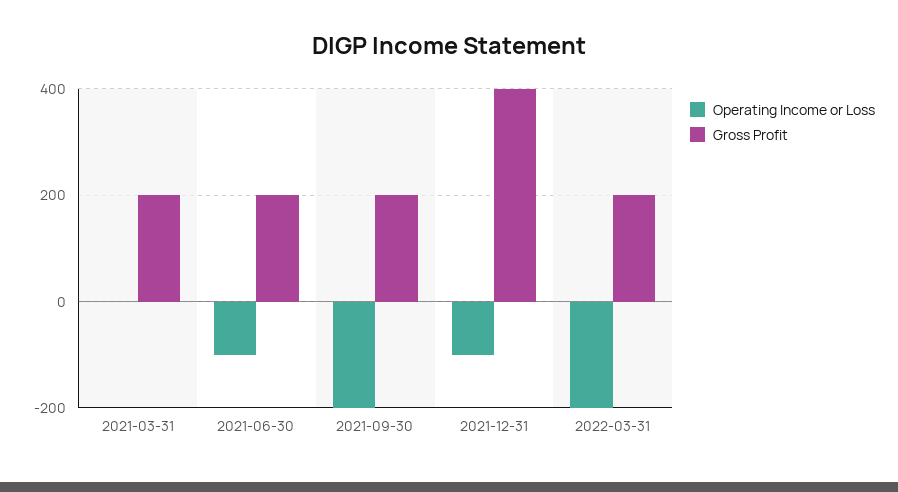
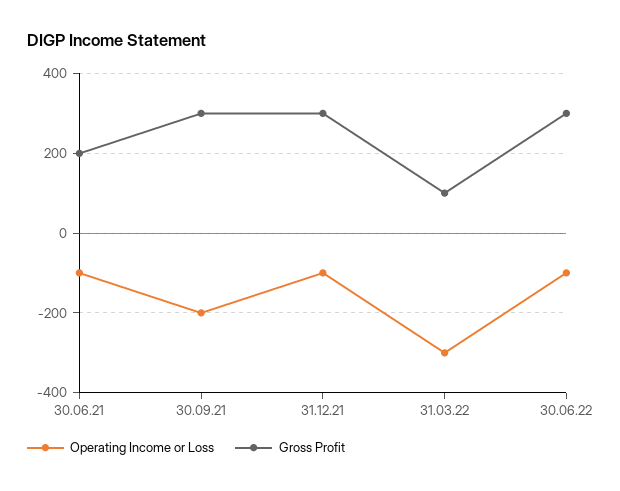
Operating Income or Loss, 2021-03-31: 0 -> none
Gross Profit, 2021-03-31: 200 -> none
Gross Profit, 2021-09-30: 200 -> 300
Gross Profit, 2021-12-31: 400 -> 300
Operating Income or Loss, 2022-03-31: -200 -> -300
Gross Profit, 2022-03-31: 200 -> 100
Operating Income or Loss, 30.06.22: none -> -100
Gross Profit, 30.06.22: none -> 300

